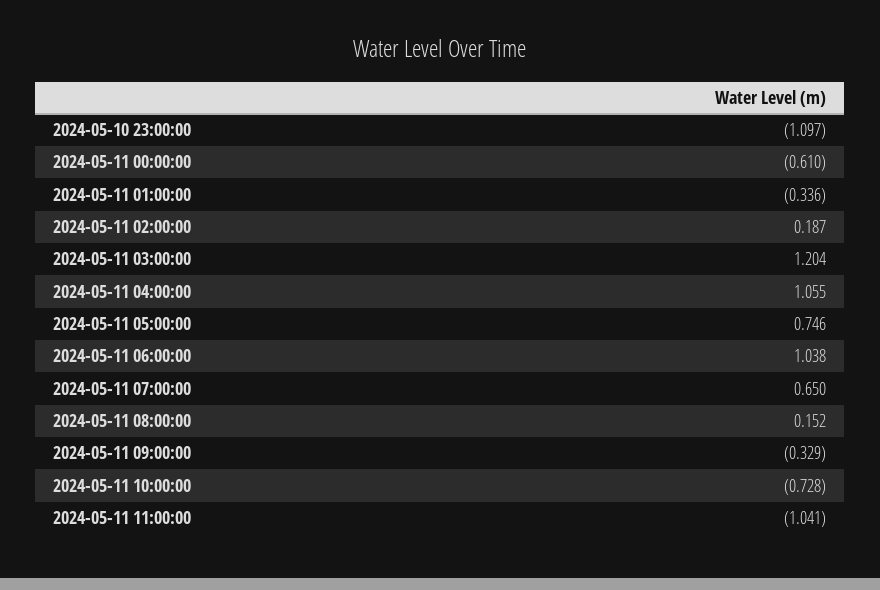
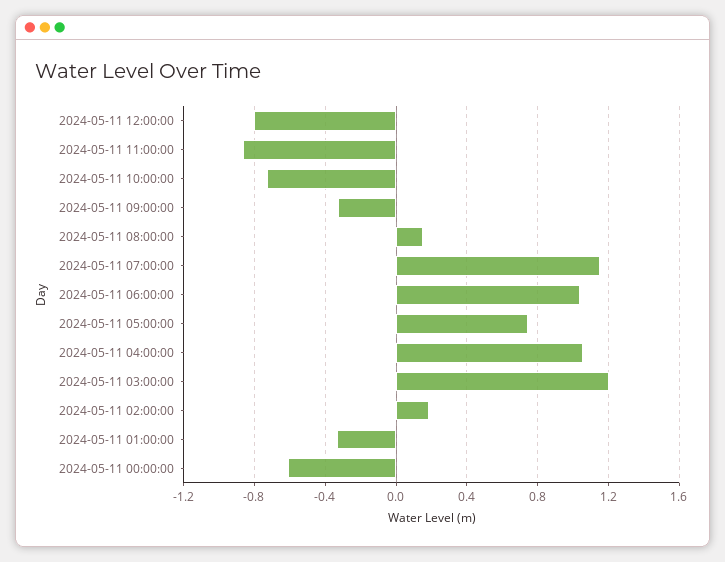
2024-05-10 23:00:00: -1.097 -> none
2024-05-11 07:00:00: 0.65 -> 1.15
2024-05-11 11:00:00: -1.041 -> -0.85
2024-05-11 12:00:00: none -> -0.8

